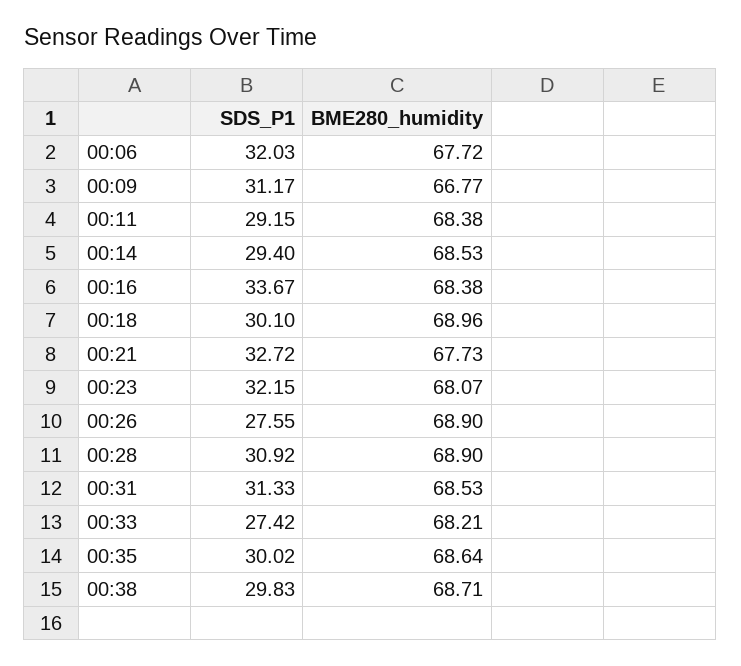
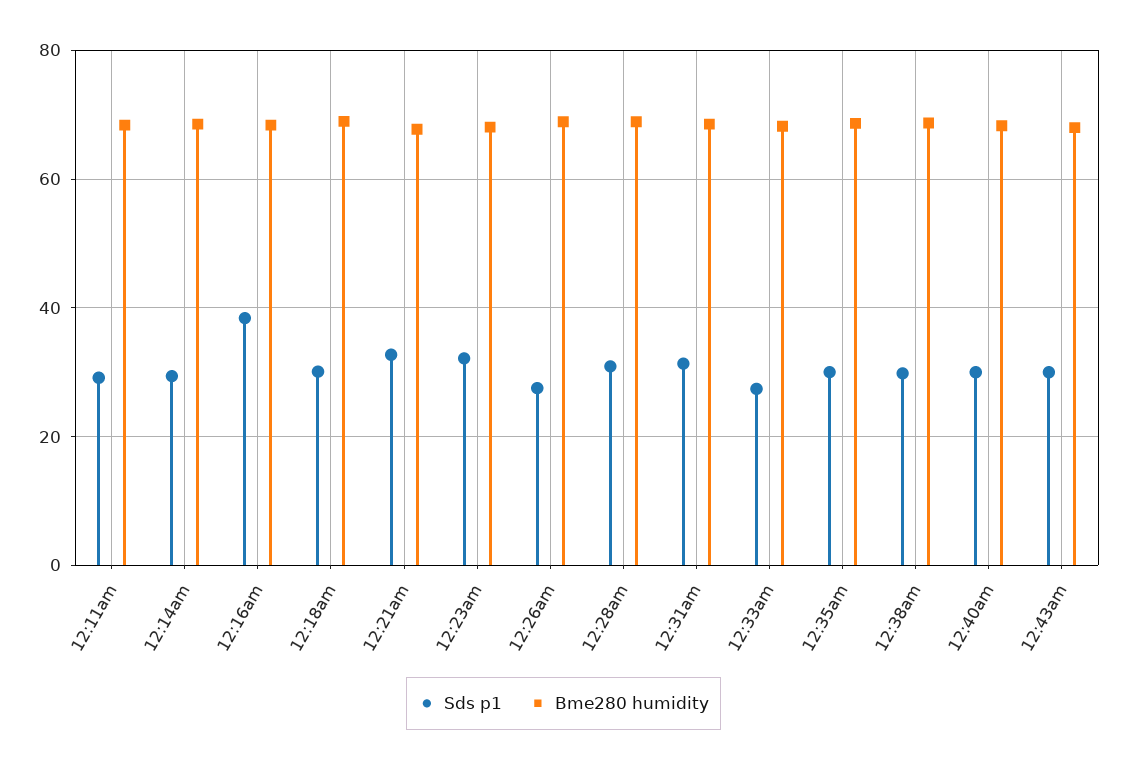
SDS_P1, 00:06: 32.03 -> none
BME280_humidity, 00:06: 67.72 -> none
SDS_P1, 00:09: 31.17 -> none
BME280_humidity, 00:09: 66.77 -> none
SDS_P1, 00:16: 33.67 -> 38
SDS_P1, 12:40am: none -> 30
BME280_humidity, 12:40am: none -> 68
SDS_P1, 12:43am: none -> 30
BME280_humidity, 12:43am: none -> 68

